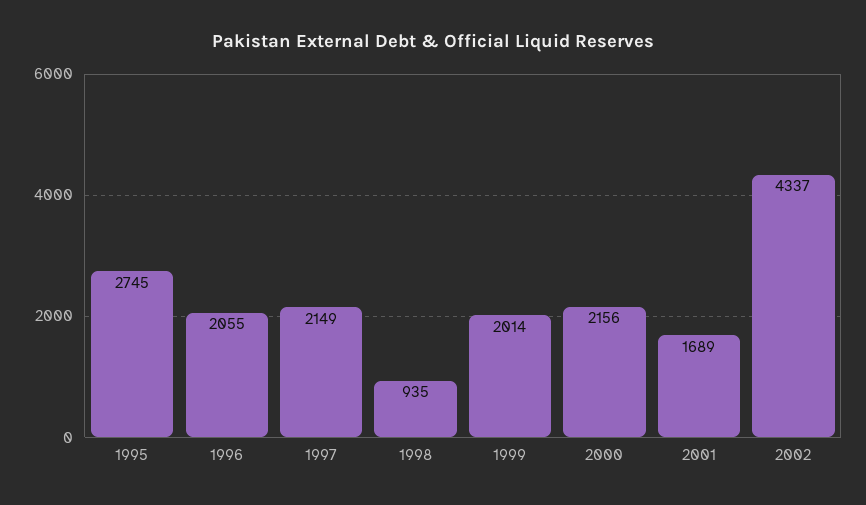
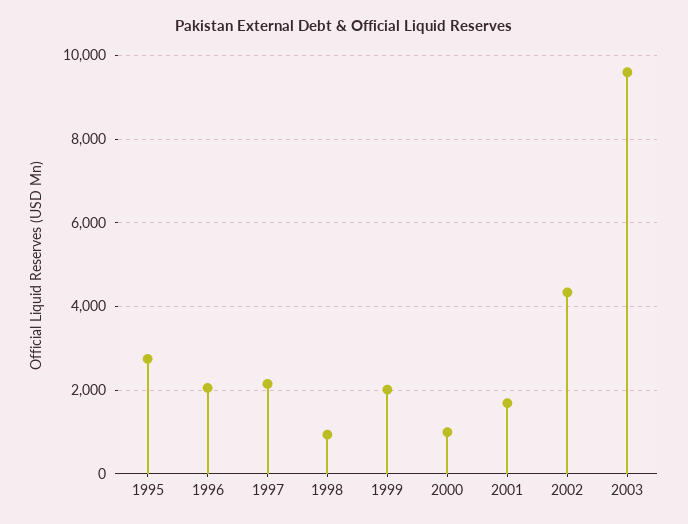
2000: 2156 -> 1000
2003: none -> 9600

